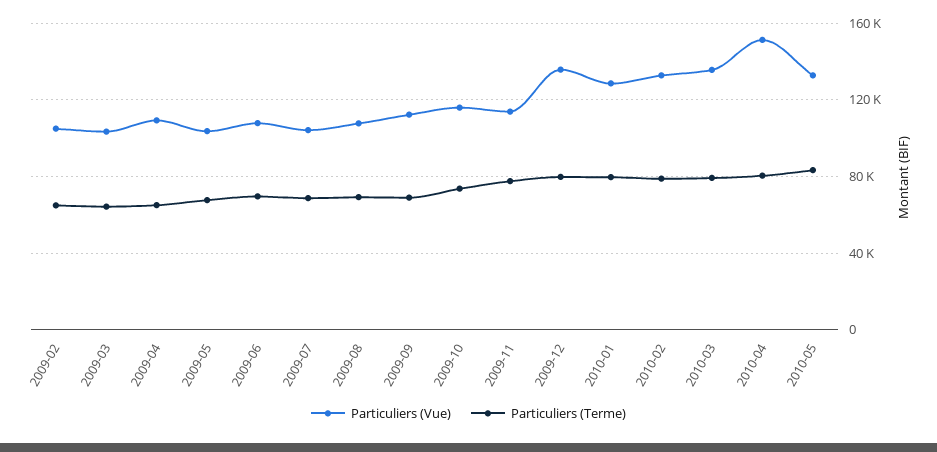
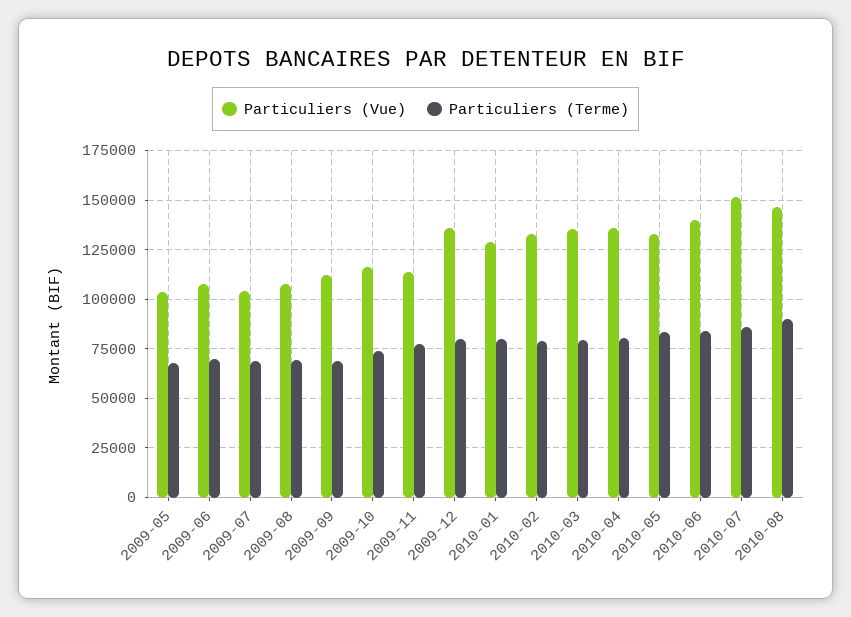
Particuliers (Vue), 2009-02: 105000 -> none
Particuliers (Terme), 2009-02: 65000 -> none
Particuliers (Vue), 2009-03: 105000 -> none
Particuliers (Terme), 2009-03: 65000 -> none
Particuliers (Vue), 2009-04: 110000 -> none
Particuliers (Terme), 2009-04: 65000 -> none
Particuliers (Vue), 2010-04: 150000 -> 135000
Particuliers (Vue), 2010-06: none -> 140000
Particuliers (Terme), 2010-06: none -> 85000
Particuliers (Vue), 2010-07: none -> 150000
Particuliers (Terme), 2010-07: none -> 85000
Particuliers (Vue), 2010-08: none -> 145000
Particuliers (Terme), 2010-08: none -> 90000

